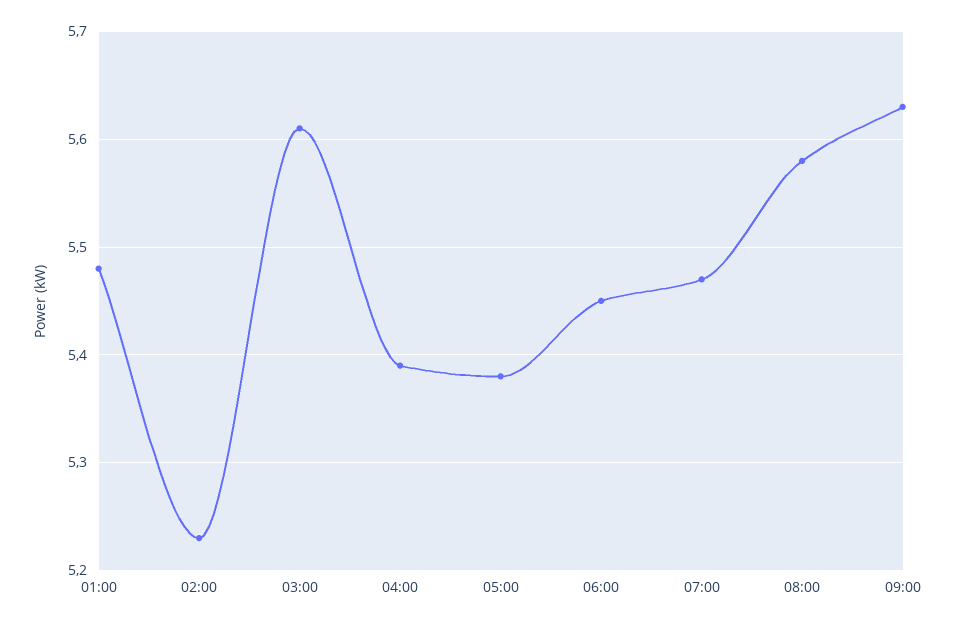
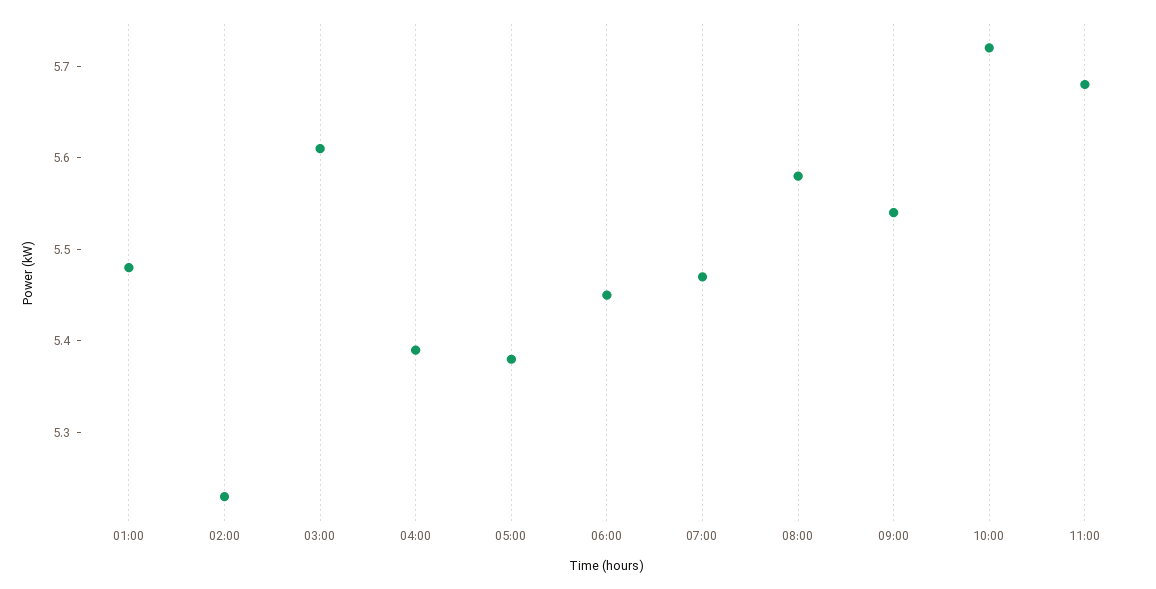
09:00: 5.63 -> 5.54
10:00: none -> 5.72
11:00: none -> 5.68

